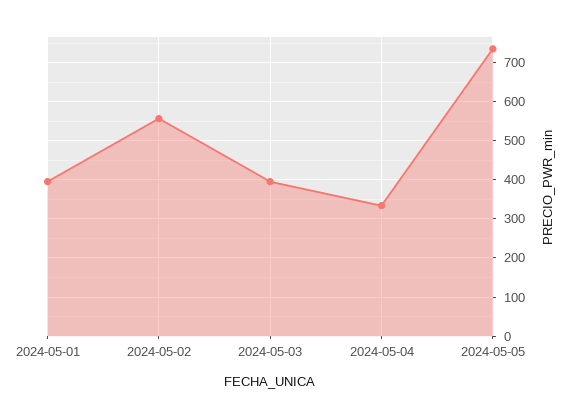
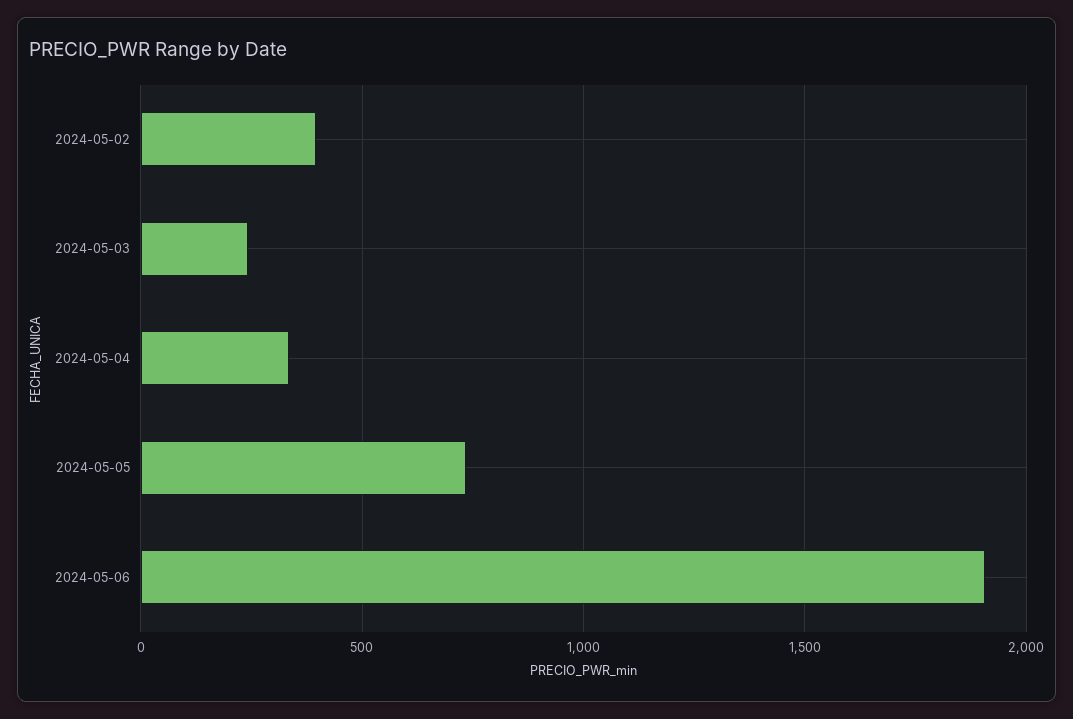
2024-05-01: 400 -> none
2024-05-02: 560 -> 400
2024-05-03: 400 -> 250
2024-05-06: none -> 1900

